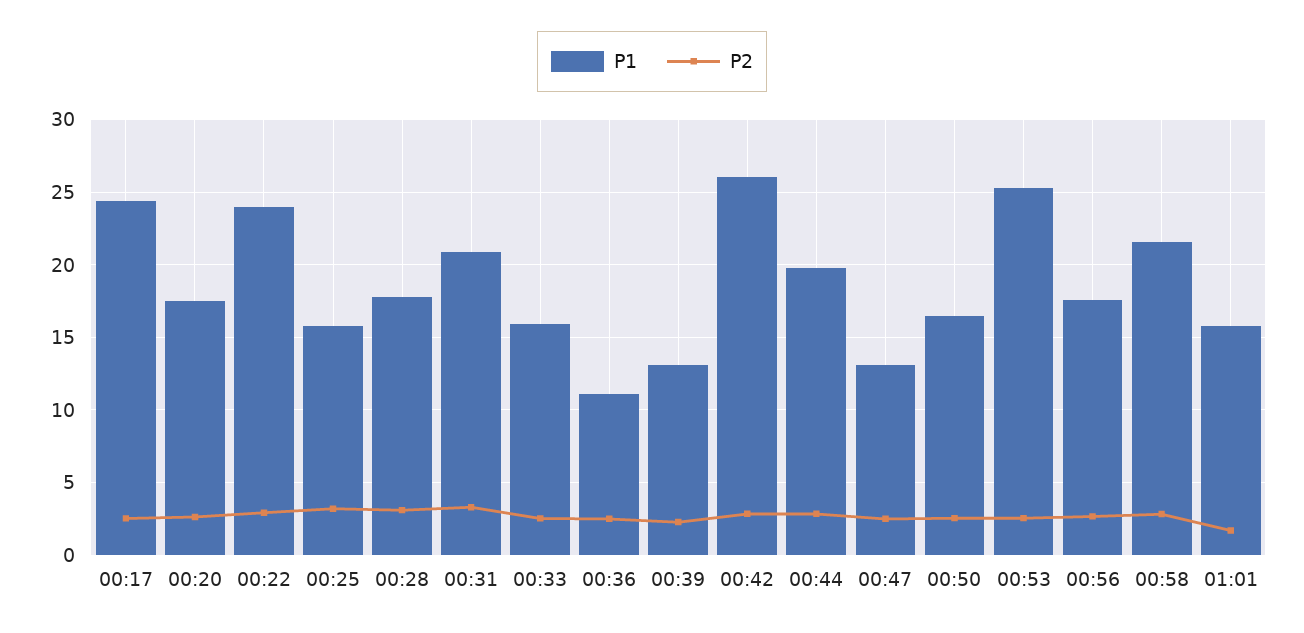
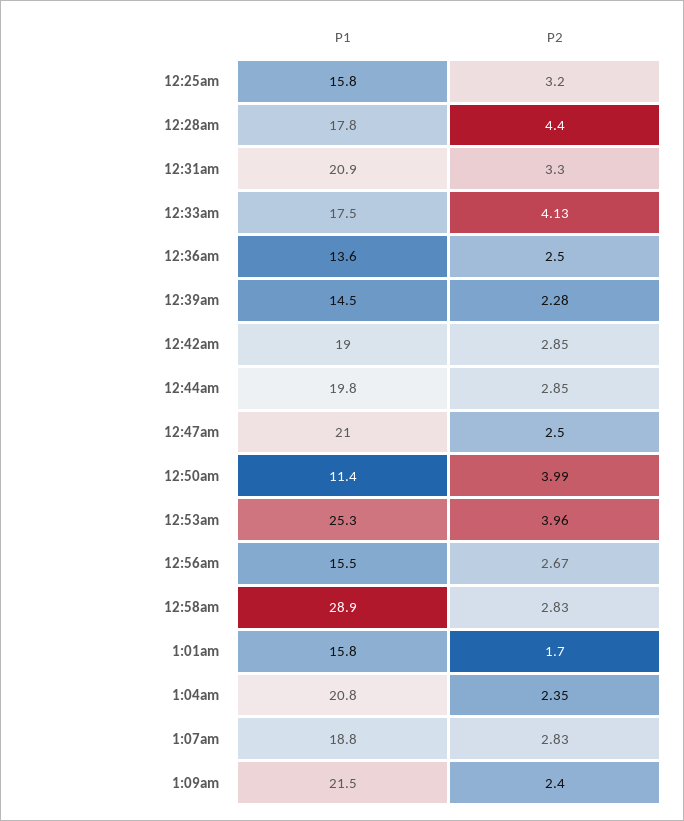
P1, 00:17: 24.5 -> none
P2, 00:17: 2.5 -> none
P1, 00:20: 17.5 -> none
P2, 00:20: 2.5 -> none
P1, 00:22: 24 -> none
P2, 00:22: 3 -> none
P2, 00:28: 3 -> 4.4
P1, 00:33: 16 -> 17.5
P2, 00:33: 2.5 -> 4.13
P1, 00:36: 11 -> 13.6
P1, 00:39: 13 -> 14.5
P1, 00:42: 26 -> 19
P1, 00:47: 13 -> 21
P1, 00:50: 16.5 -> 11.4
P2, 00:50: 2.5 -> 3.99
P2, 00:53: 2.5 -> 3.96
P1, 00:56: 17.5 -> 15.5
P1, 00:58: 21.5 -> 28.9
P1, 1:04am: none -> 20.8
P2, 1:04am: none -> 2.35
P1, 1:07am: none -> 18.8
P2, 1:07am: none -> 2.83
P1, 1:09am: none -> 21.5
P2, 1:09am: none -> 2.4

